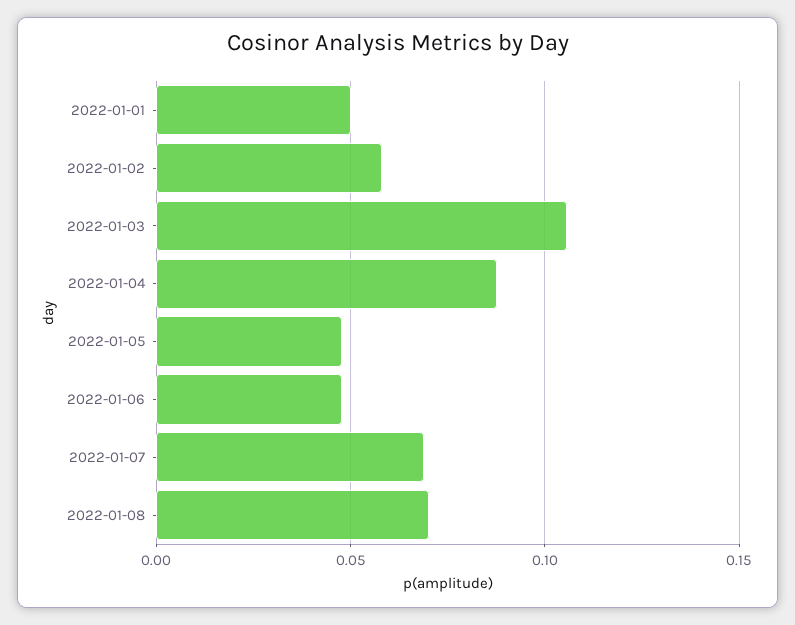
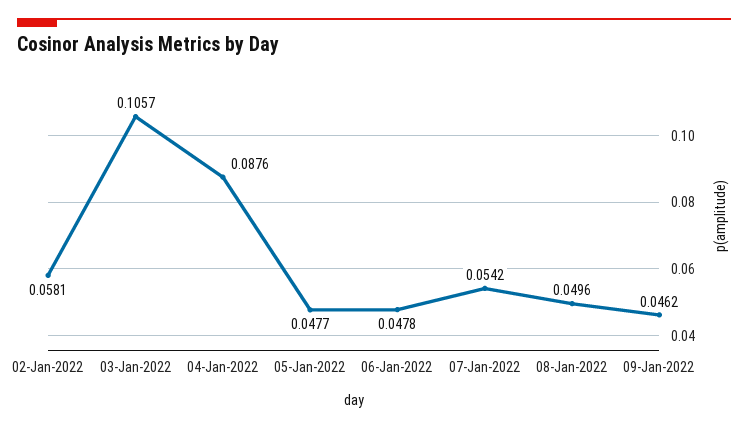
2022-01-01: 0.05 -> none
2022-01-07: 0.07 -> 0.0542
2022-01-08: 0.07 -> 0.0496
09-Jan-2022: none -> 0.0462

